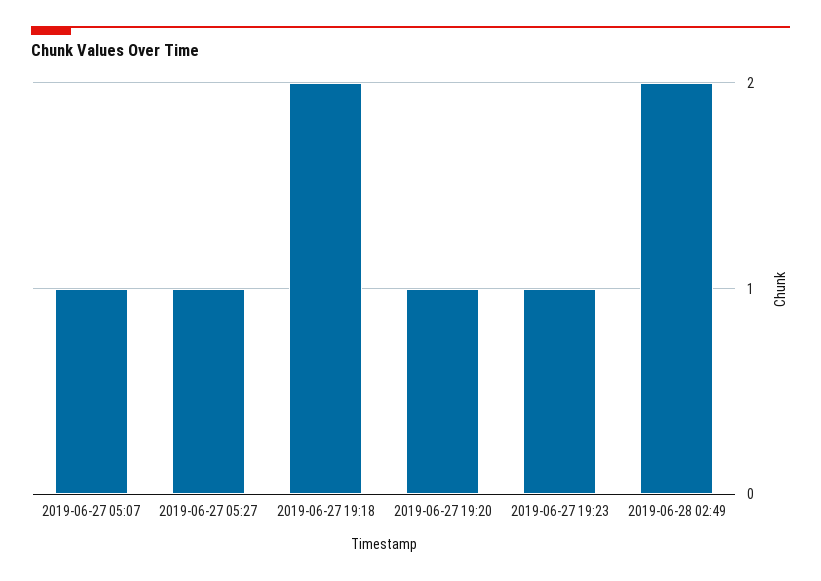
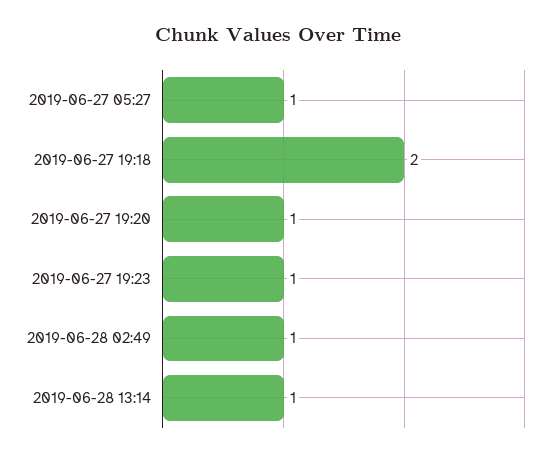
2019-06-27 05:07: 1 -> none
2019-06-28 02:49: 2 -> 1
2019-06-28 13:14: none -> 1

